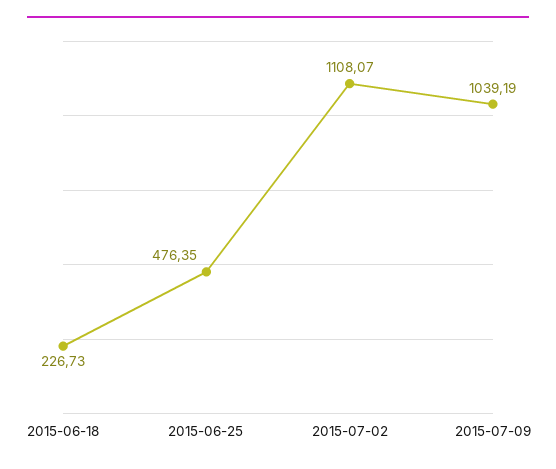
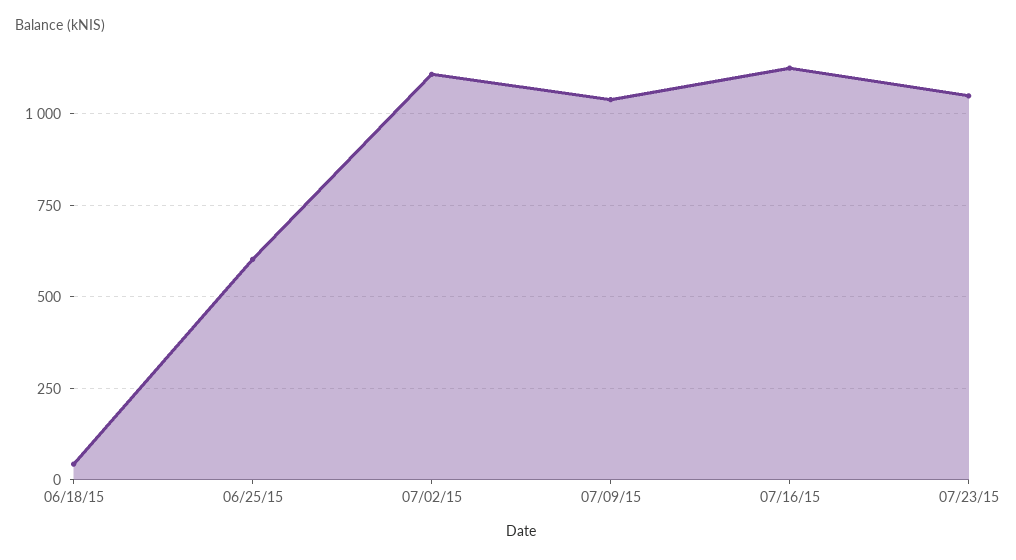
2015-06-18: 226.73 -> 50
2015-06-25: 476.35 -> 600
07/16/15: none -> 1125
07/23/15: none -> 1050

